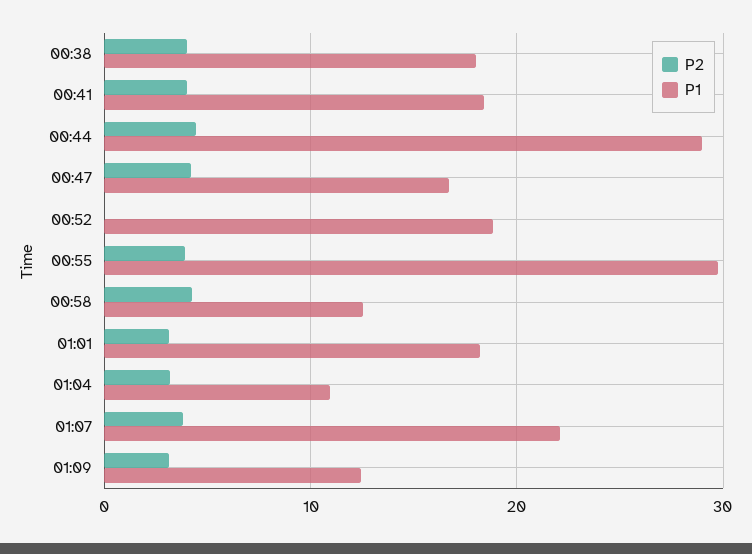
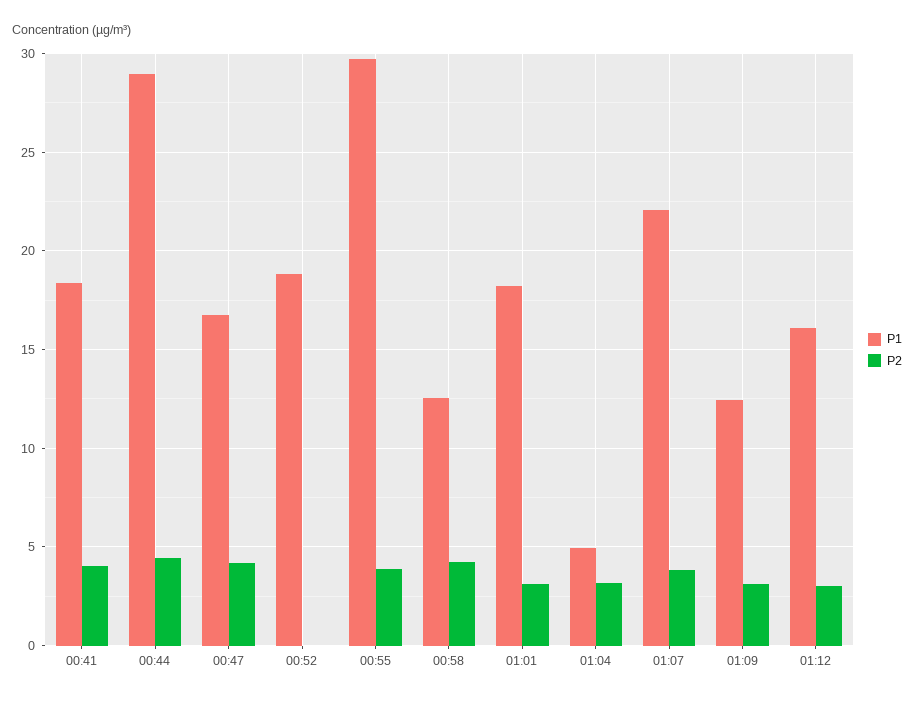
P2, 00:38: 4 -> none
P1, 00:38: 18 -> none
P1, 01:04: 11 -> 5
P1, 01:12: none -> 16
P2, 01:12: none -> 3

